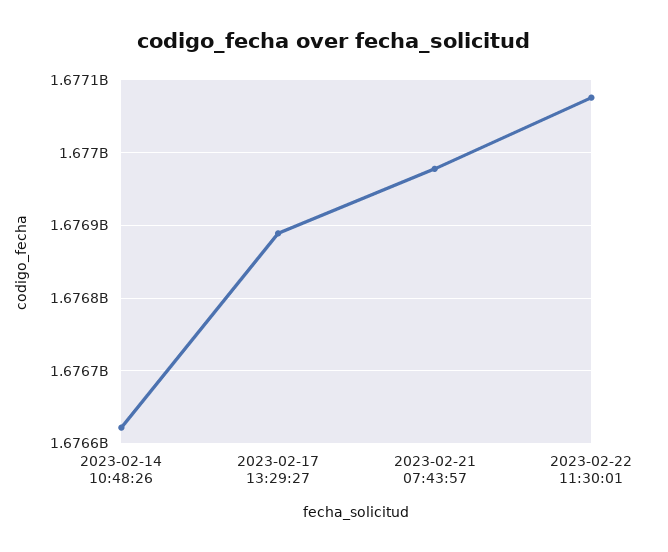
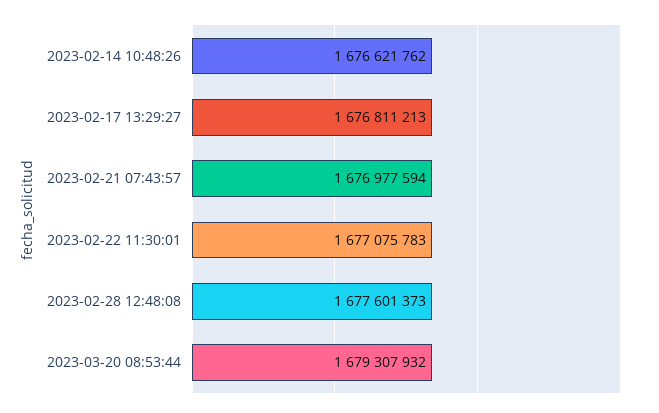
2023-02-17 13:29:27: 1676890000 -> 1676811213
2023-02-28 12:48:08: none -> 1677601373
2023-03-20 08:53:44: none -> 1679307932

